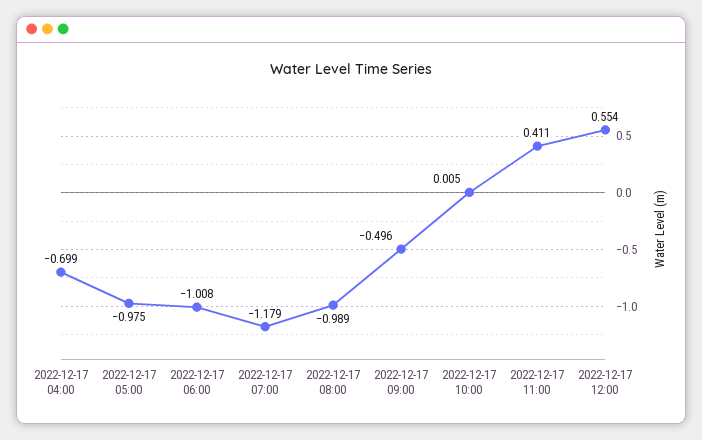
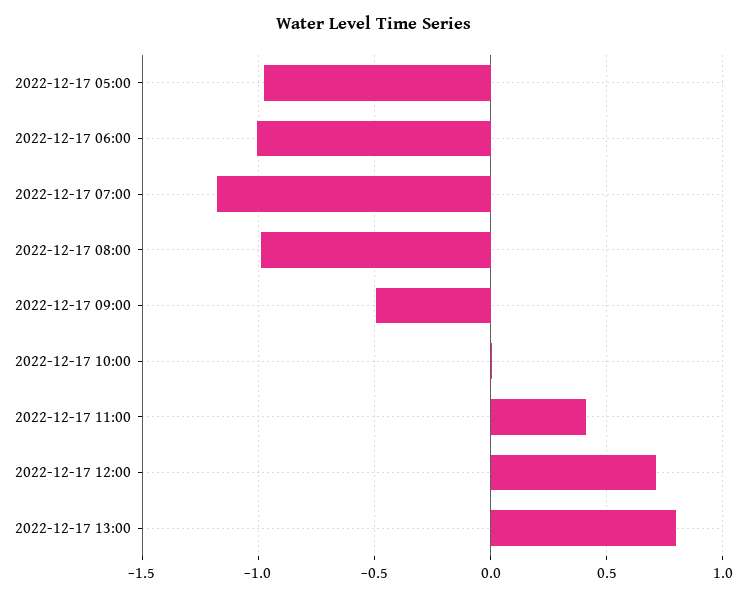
2022-12-17 04:00: -0.699 -> none
2022-12-17 12:00: 0.554 -> 0.7
2022-12-17 13:00: none -> 0.8

